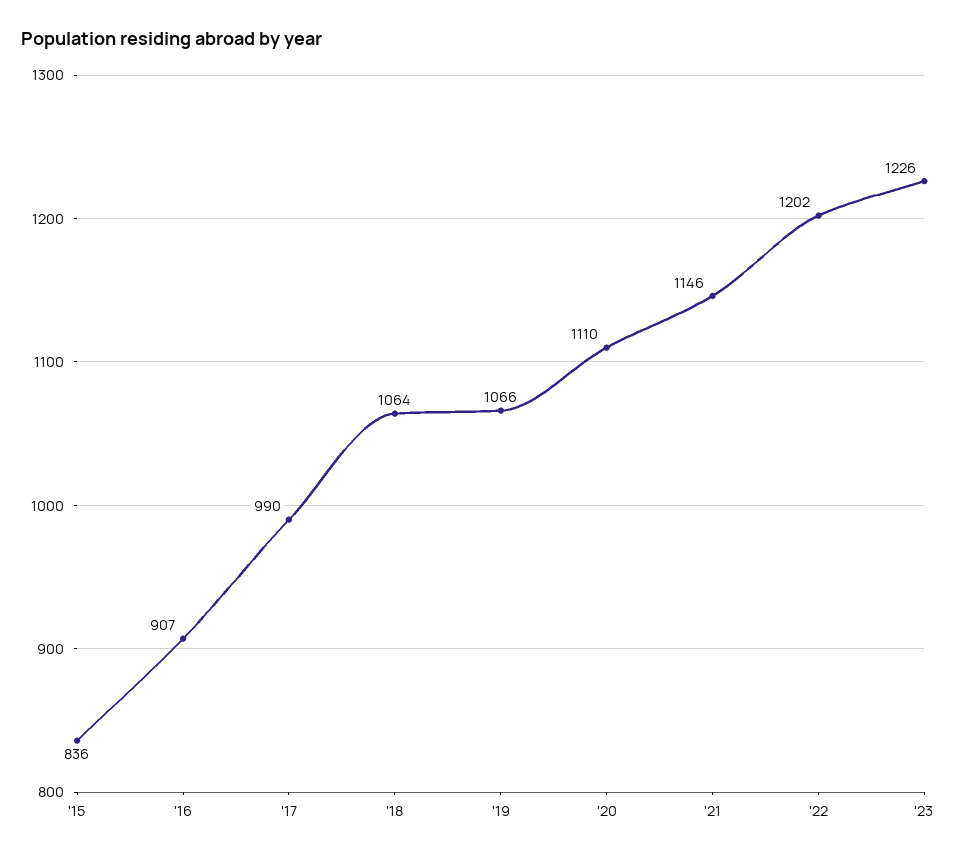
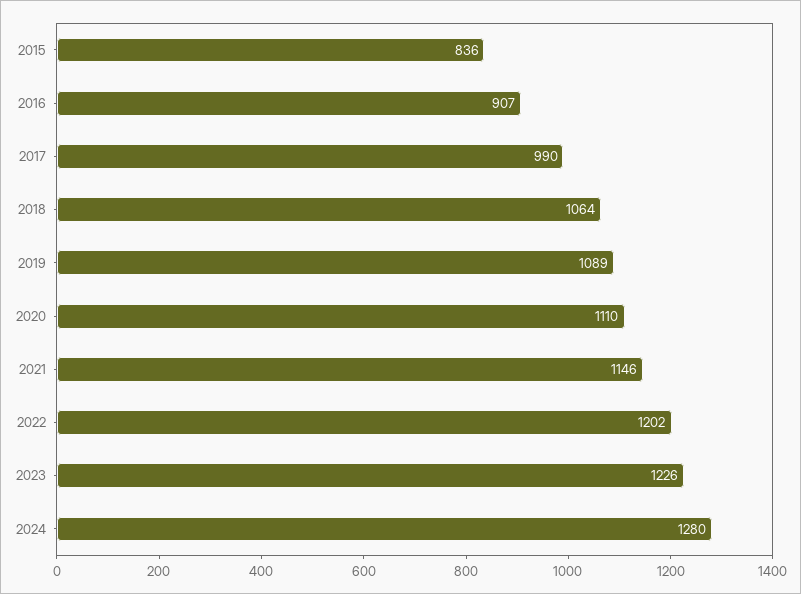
'19: 1066 -> 1089
2024: none -> 1280

